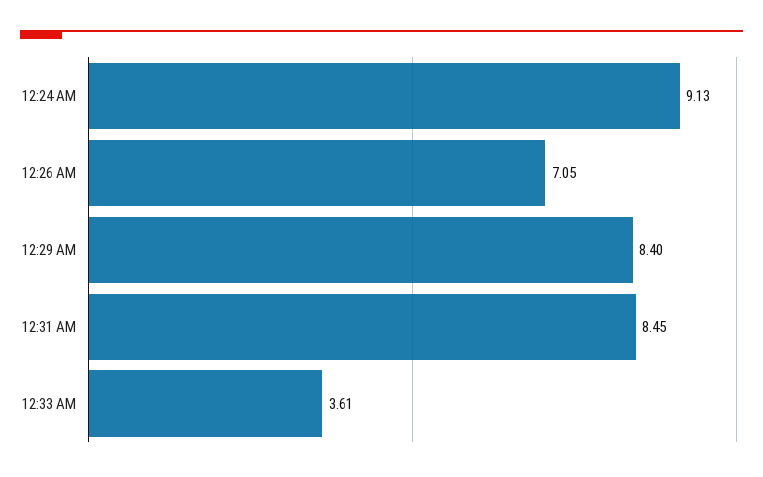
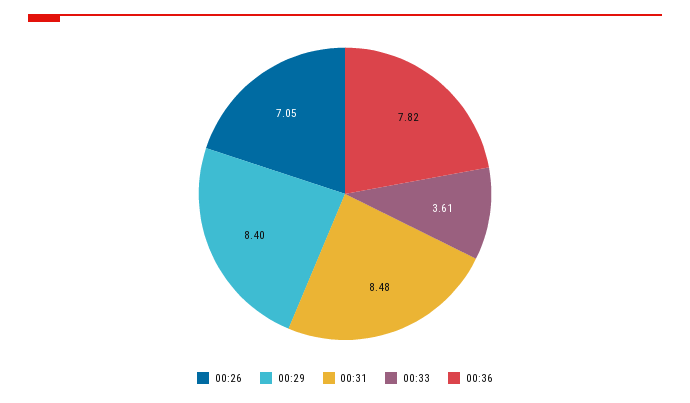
12:24 AM: 9.13 -> none
12:31 AM: 8.45 -> 8.48
00:36: none -> 7.82

